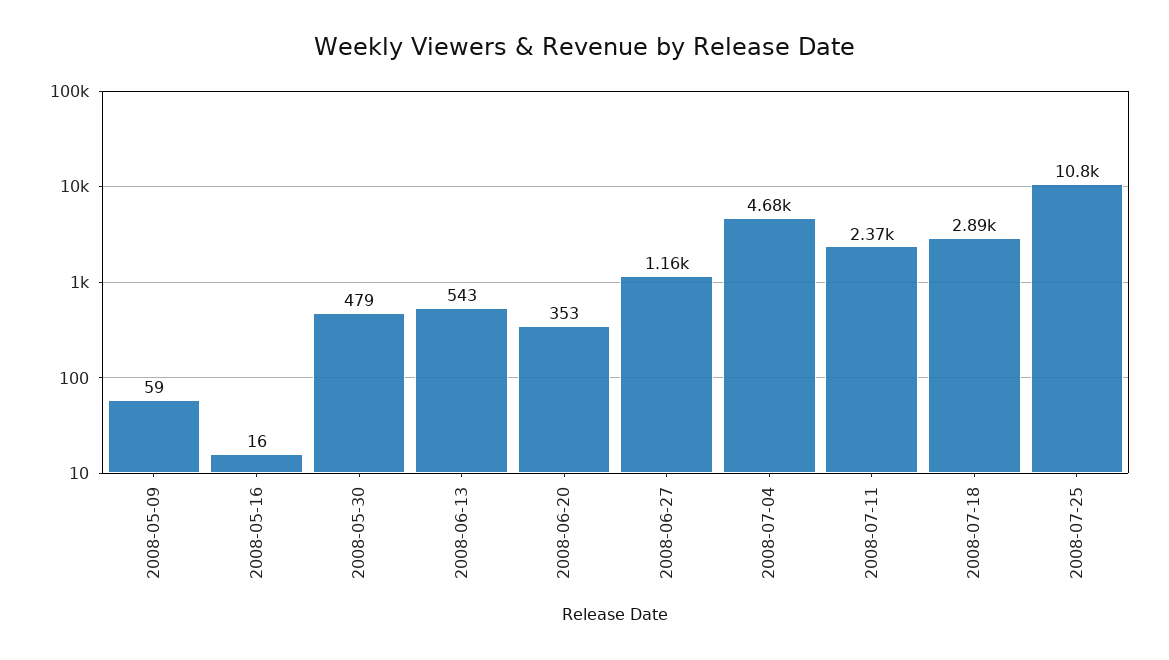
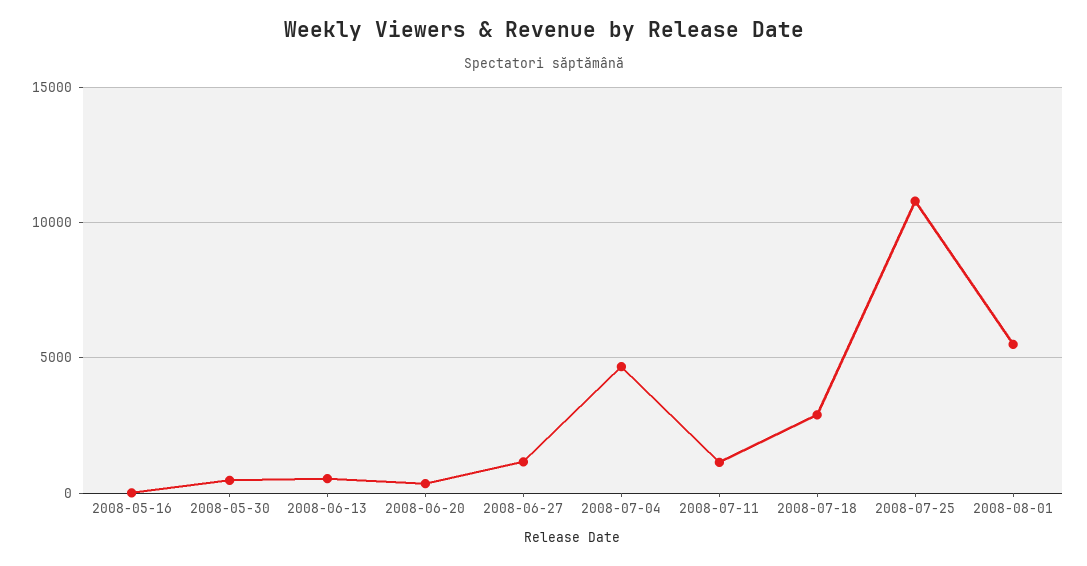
2008-05-09: 59 -> none
2008-07-11: 2370 -> 1000
2008-08-01: none -> 5500

